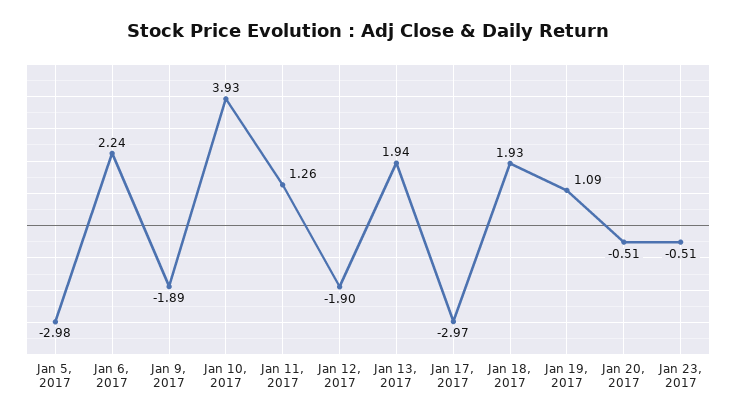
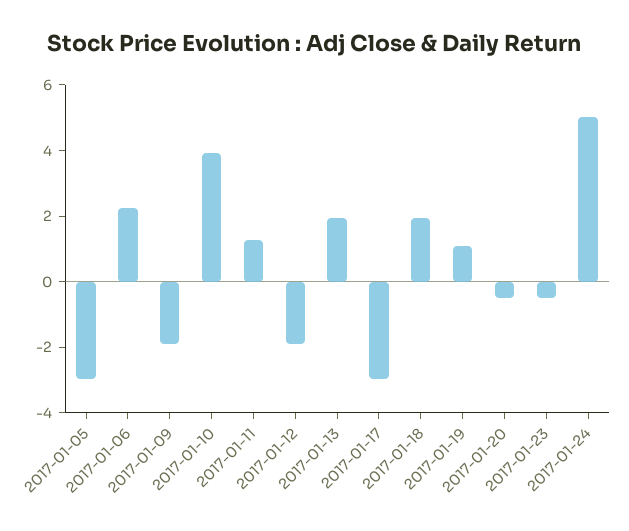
2017-01-24: none -> 5

